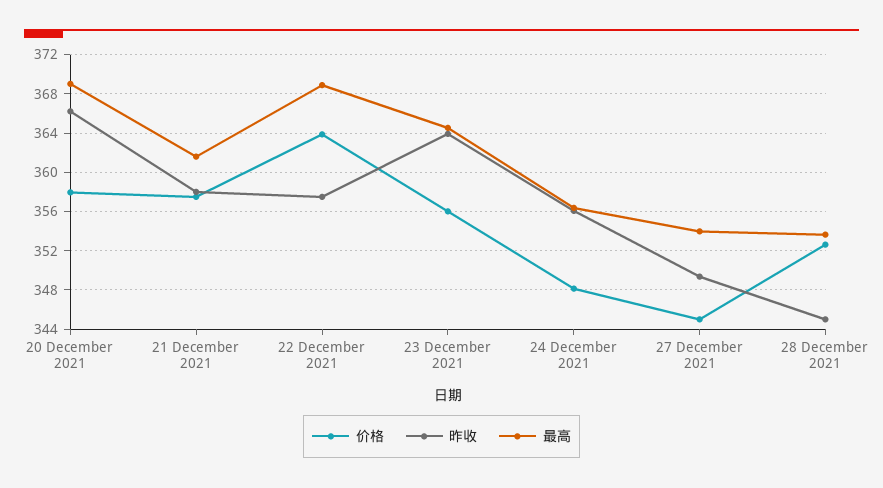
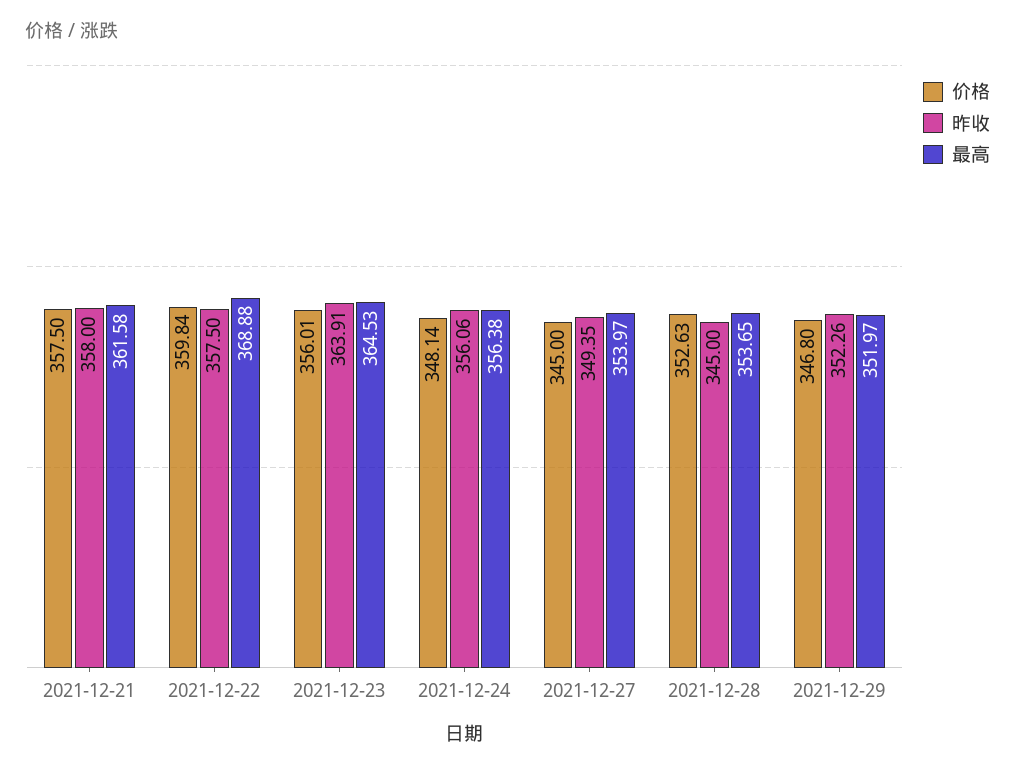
价格, 20 December 2021: 358 -> none
昨收, 20 December 2021: 366 -> none
最高, 20 December 2021: 369 -> none
价格, 22 December 2021: 364 -> 359.84
价格, 2021-12-29: none -> 346.8
昨收, 2021-12-29: none -> 352.26
最高, 2021-12-29: none -> 351.97

